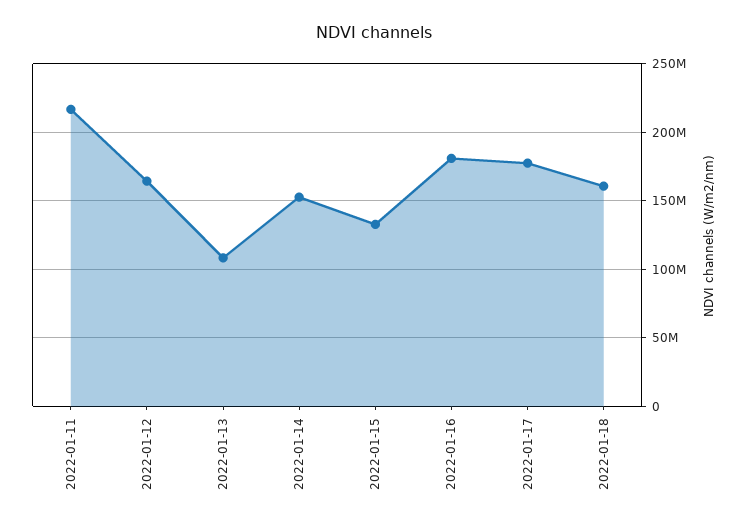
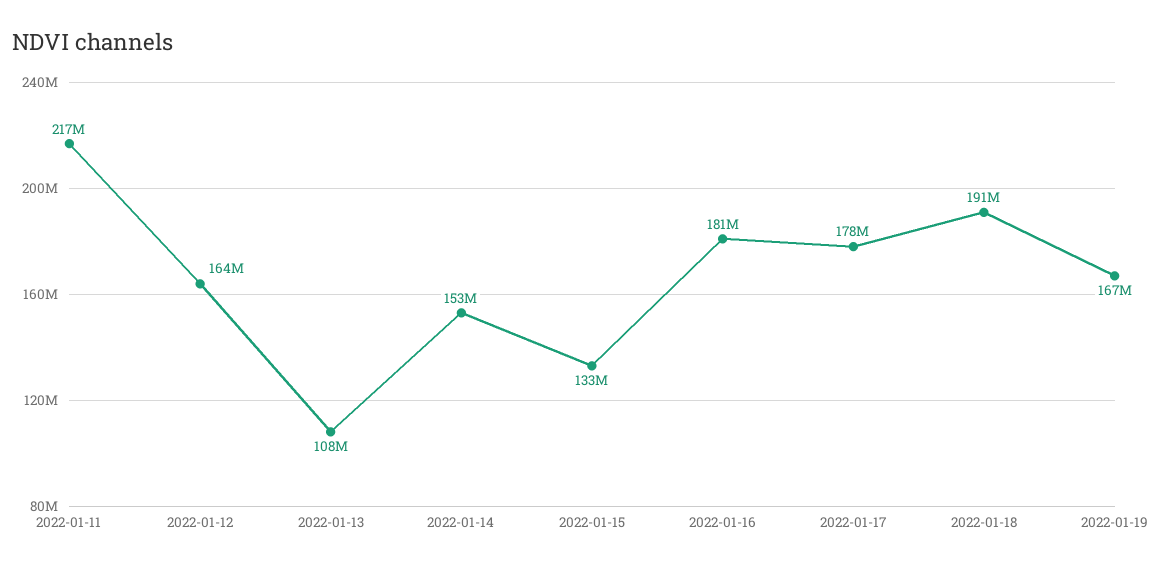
2022-01-18: 160000000 -> 191000000
2022-01-19: none -> 167000000

